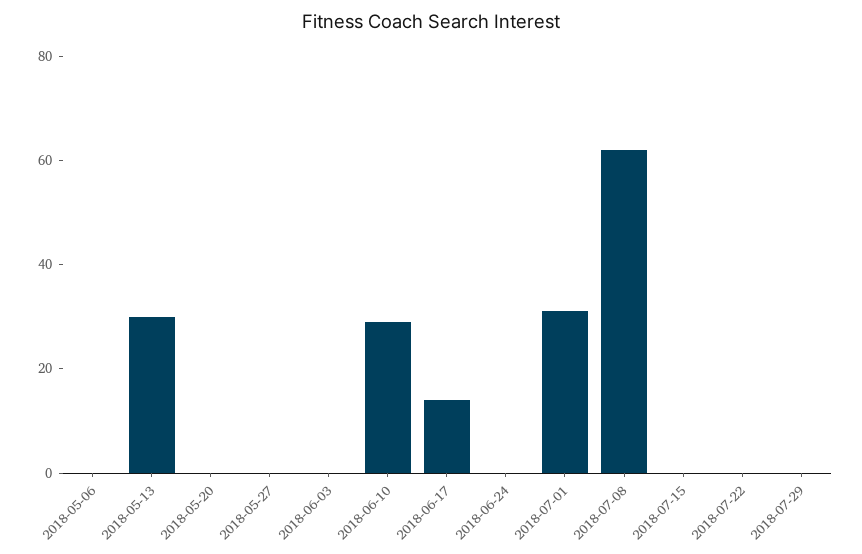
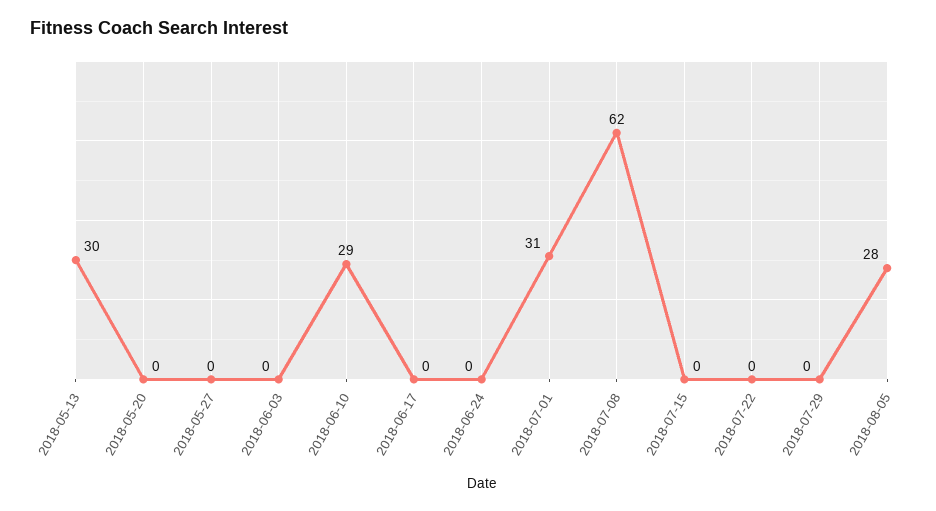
2018-05-06: 0 -> none
2018-06-17: 15 -> 0
2018-08-05: none -> 28

